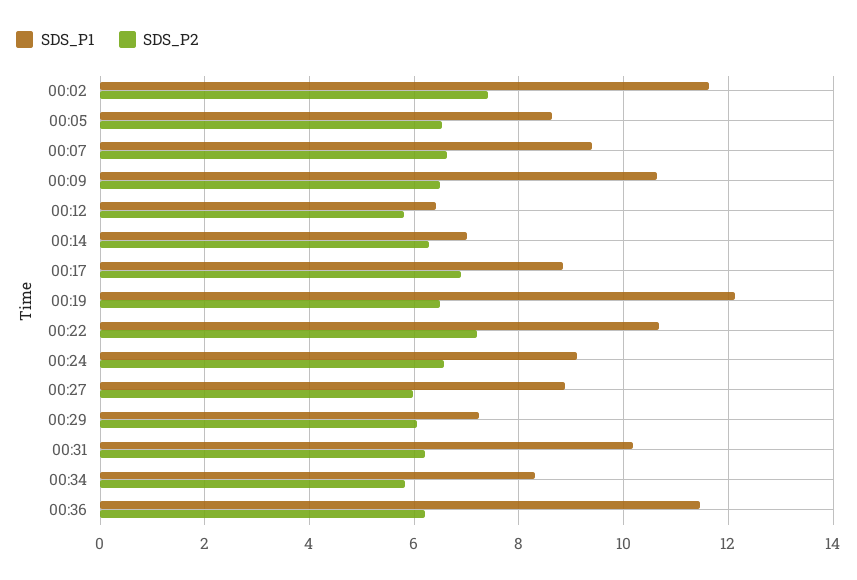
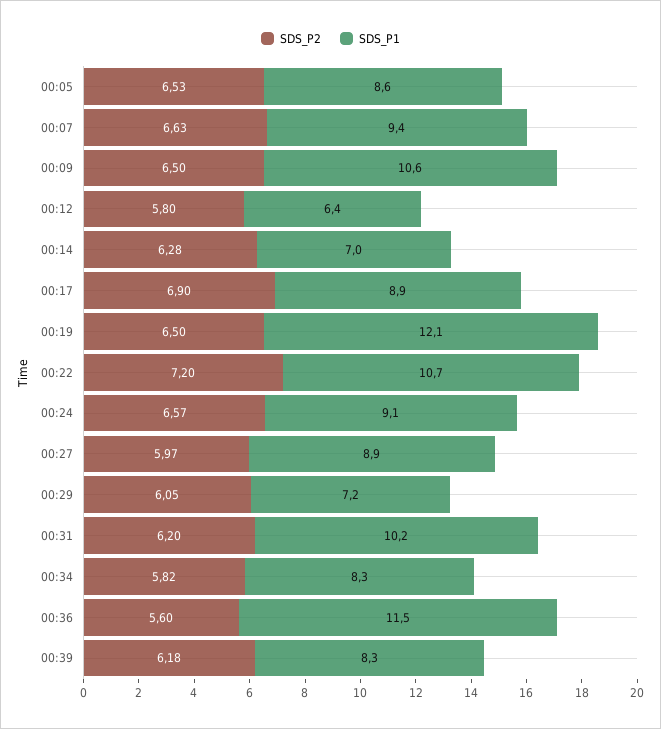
SDS_P1, 00:02: 11.6 -> none
SDS_P2, 00:02: 7.4 -> none
SDS_P2, 00:36: 6.2 -> 5.6
SDS_P2, 00:39: none -> 6.18
SDS_P1, 00:39: none -> 8.3

